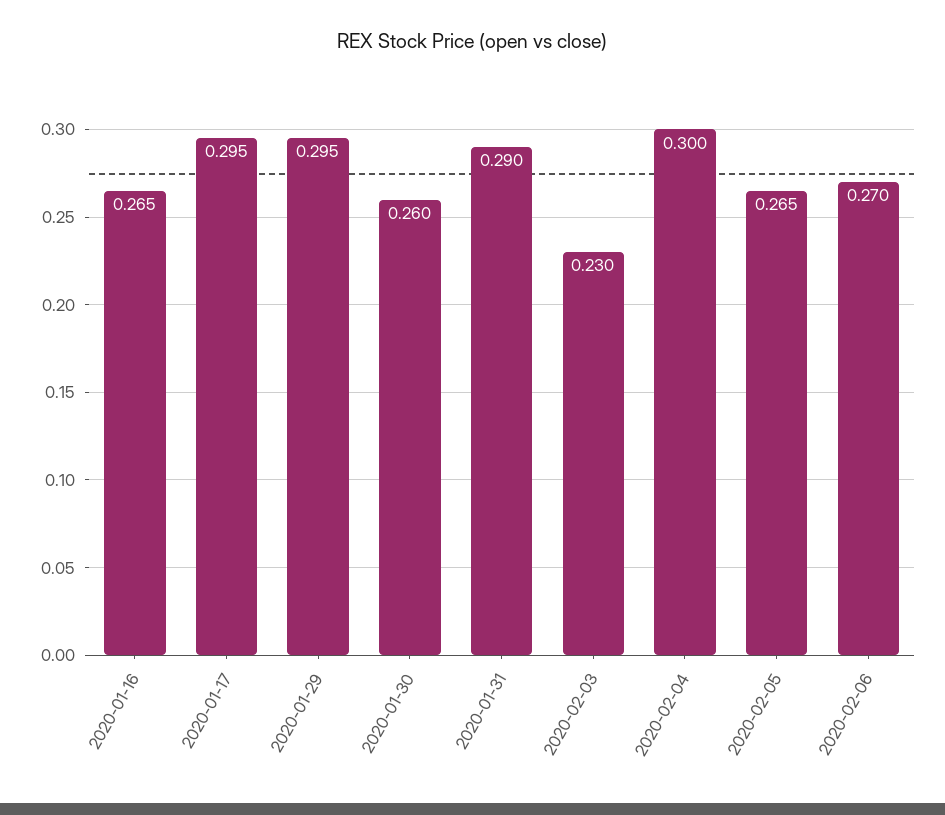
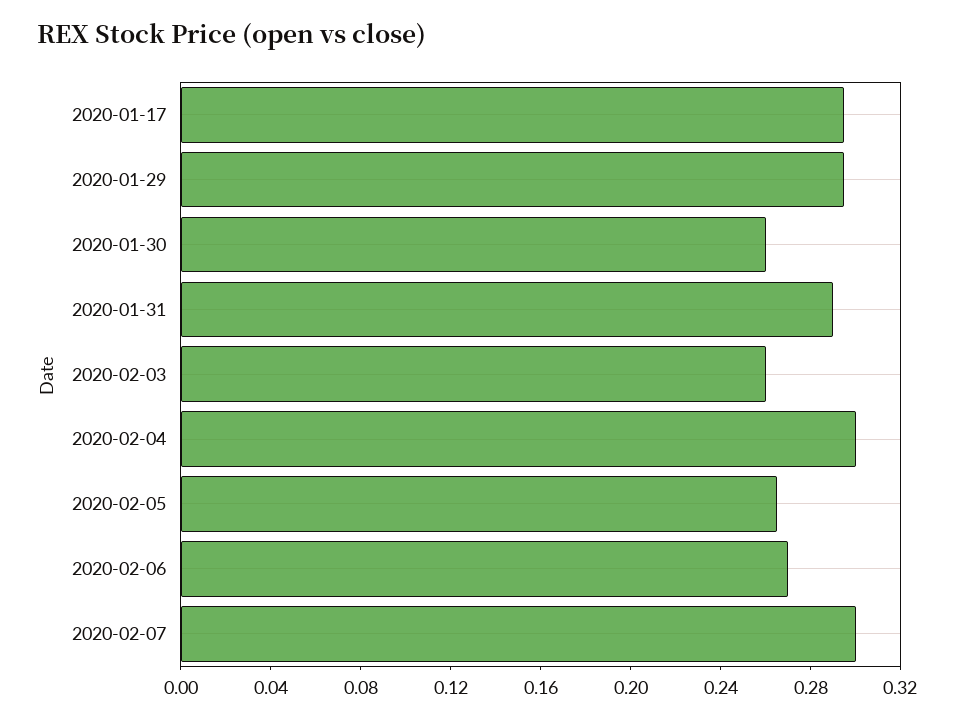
2020-01-16: 0.265 -> none
2020-02-03: 0.23 -> 0.26
2020-02-07: none -> 0.3

